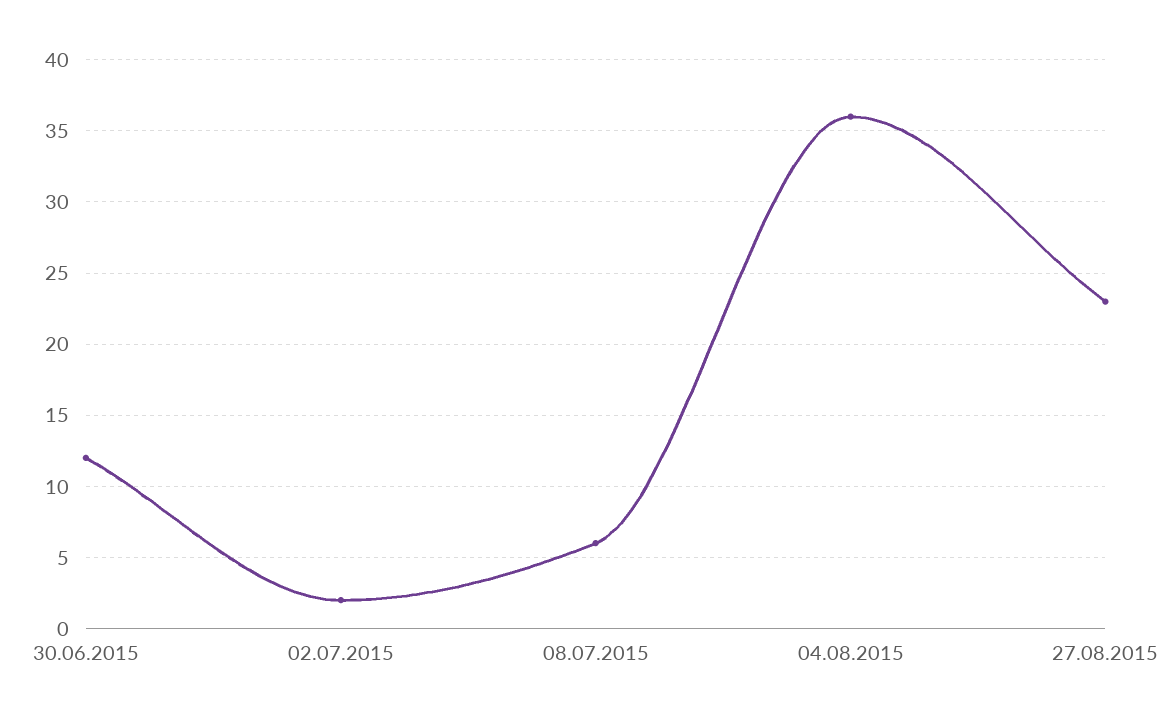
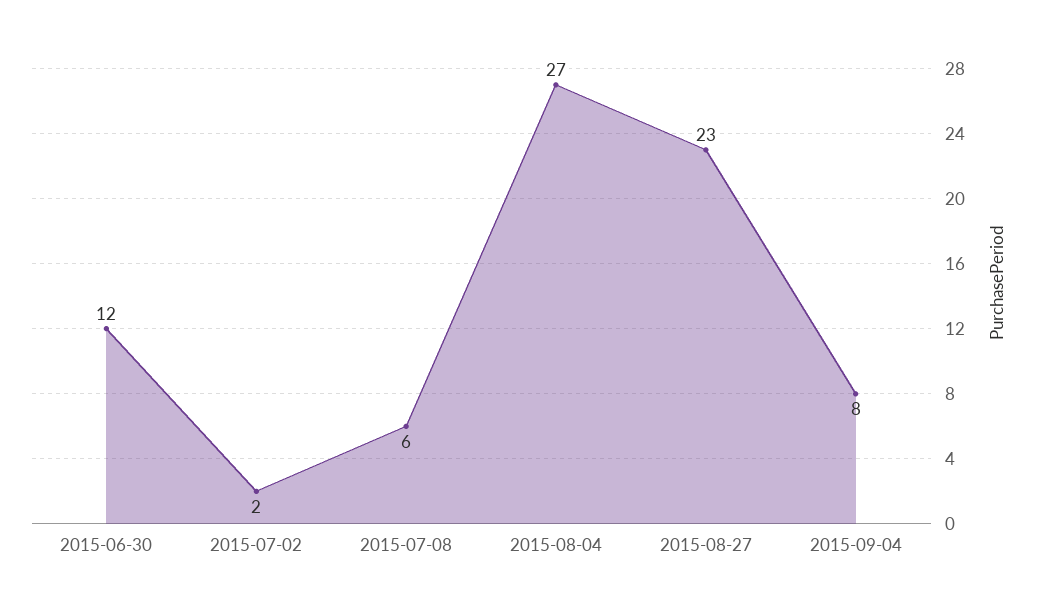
04.08.2015: 36 -> 27
2015-09-04: none -> 8

